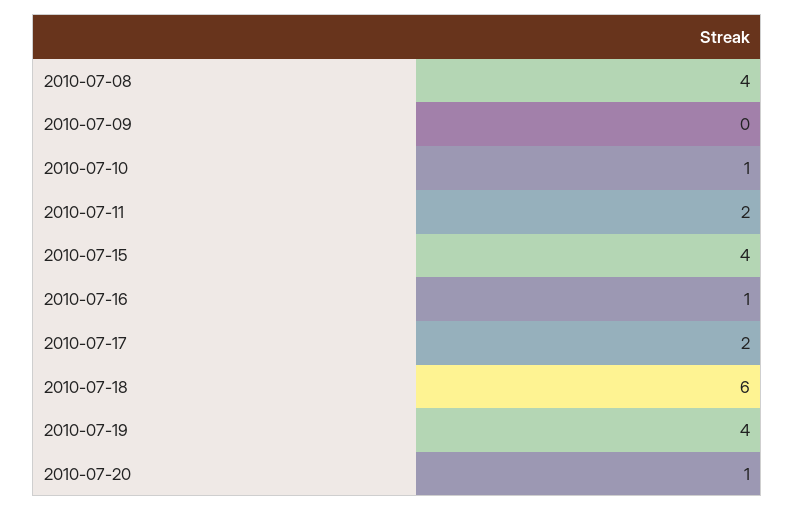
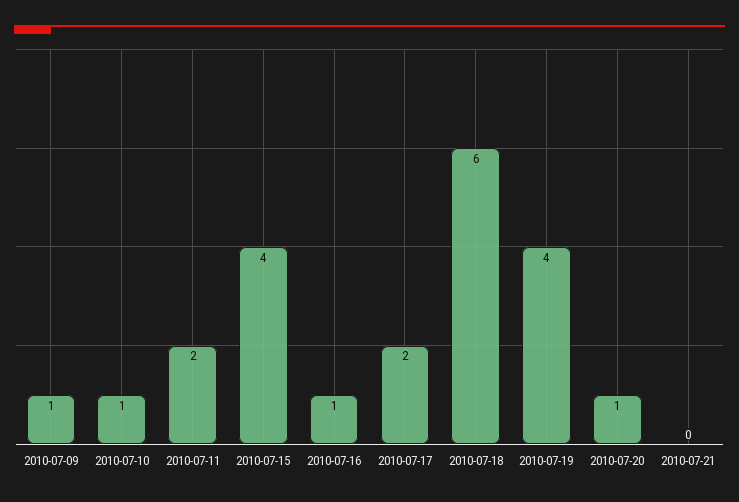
2010-07-08: 4 -> none
2010-07-09: 0 -> 1
2010-07-21: none -> 0

